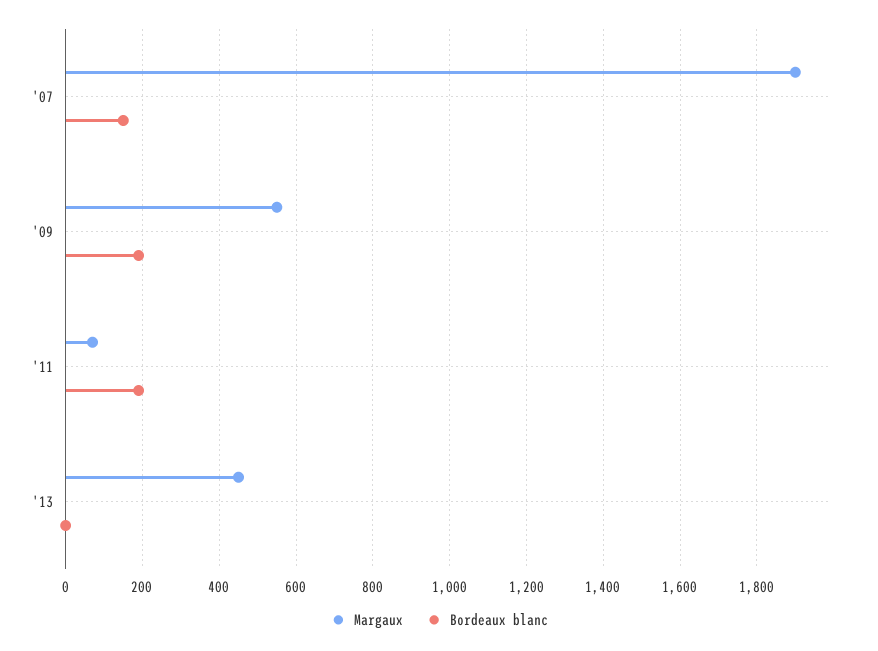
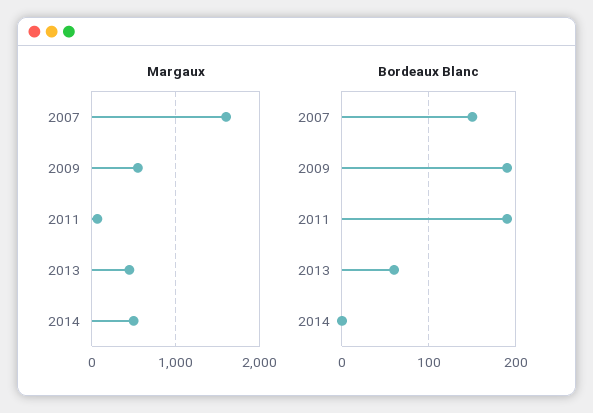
Margaux, '07: 1900 -> 1600
Bordeaux blanc, '13: 0 -> 60
Margaux, 2014: none -> 500
Bordeaux blanc, 2014: none -> 0

